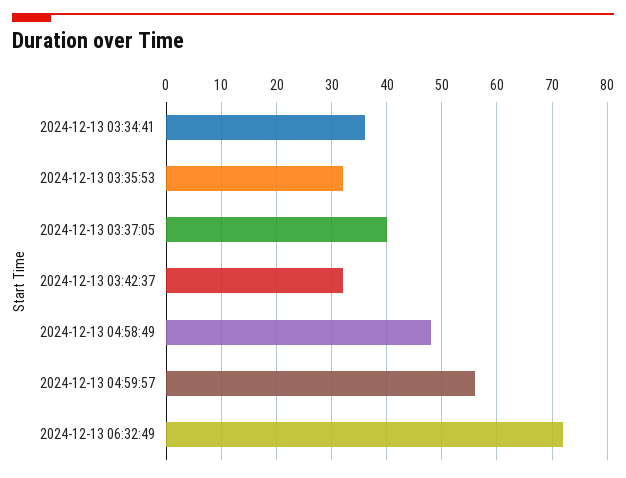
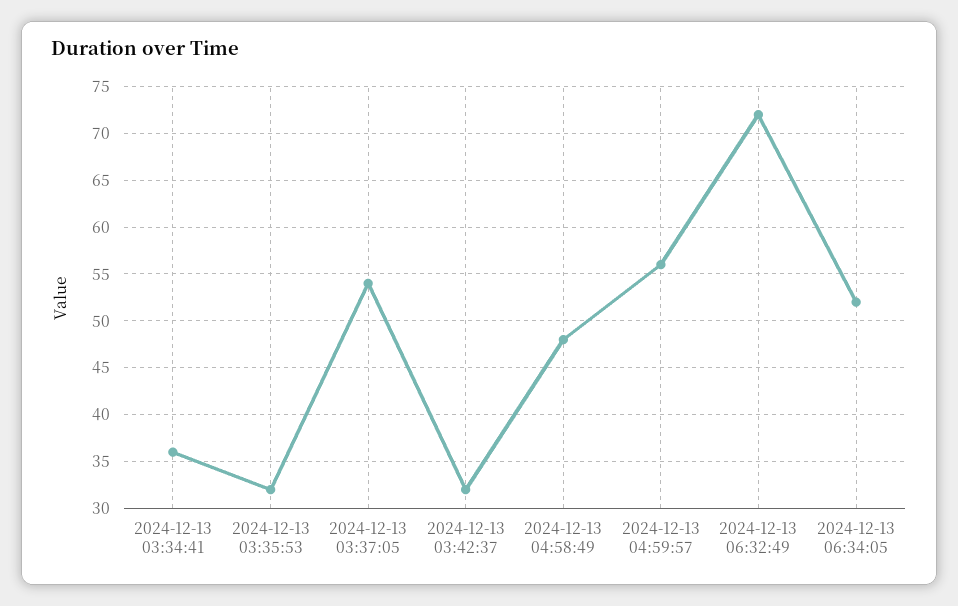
2024-12-13 03:37:05: 40 -> 54
2024-12-13 06:34:05: none -> 52

